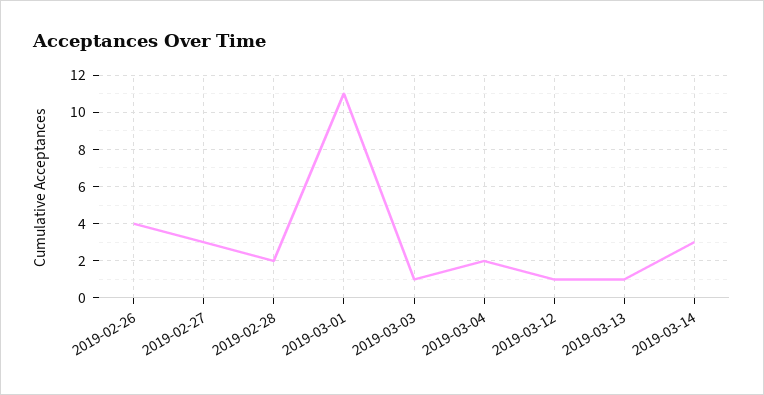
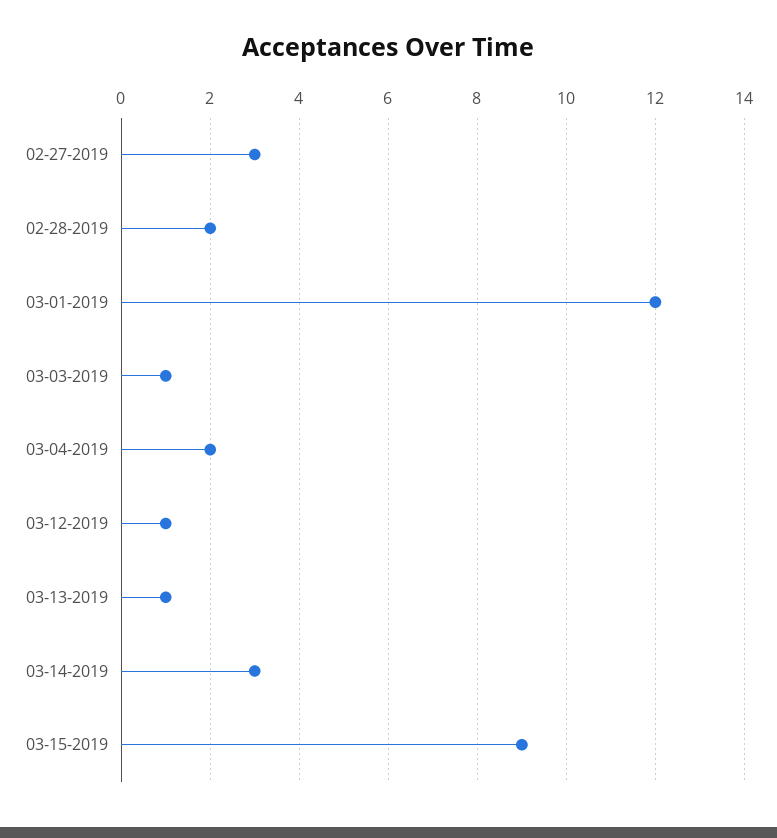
2019-02-26: 4 -> none
2019-03-01: 11 -> 12
03-15-2019: none -> 9

